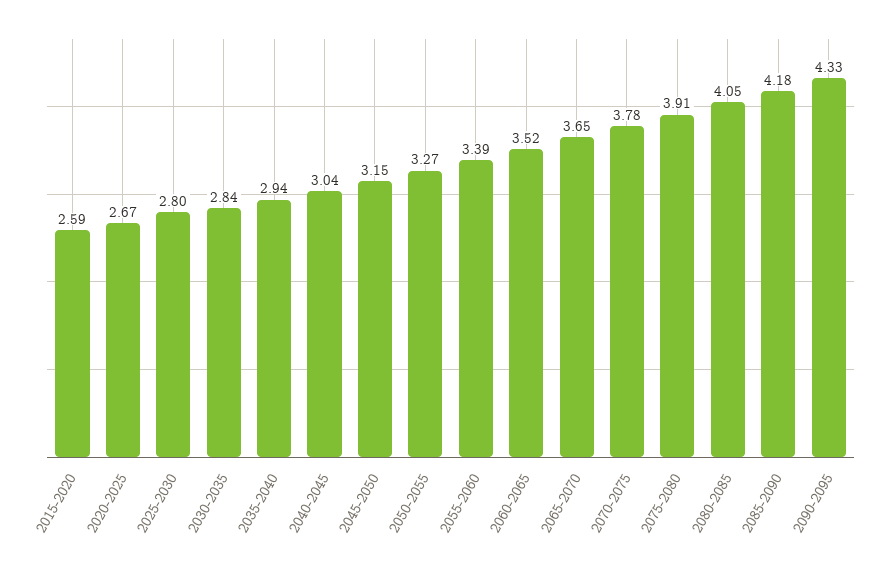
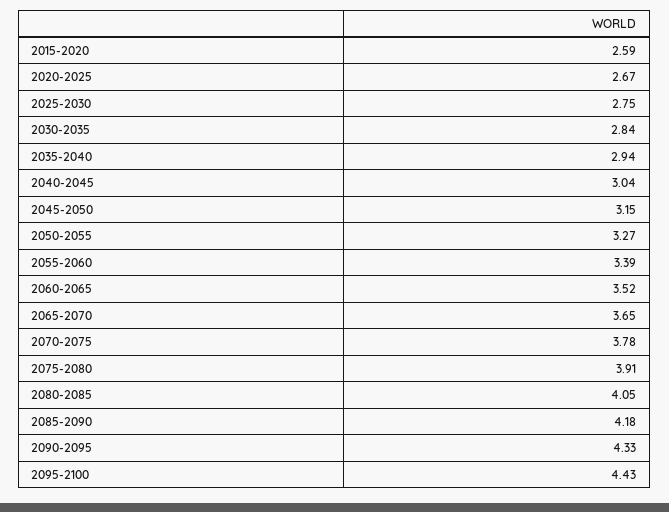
2025-2030: 2.8 -> 2.75
2095-2100: none -> 4.43

